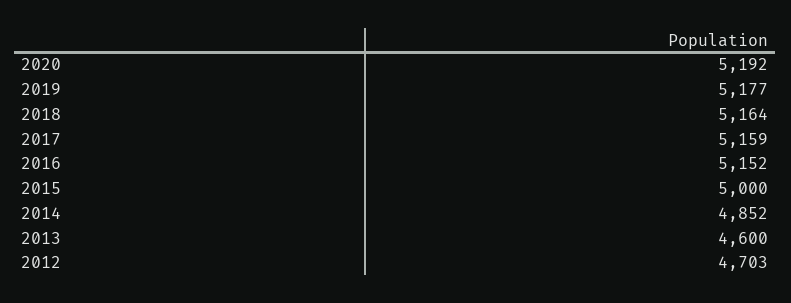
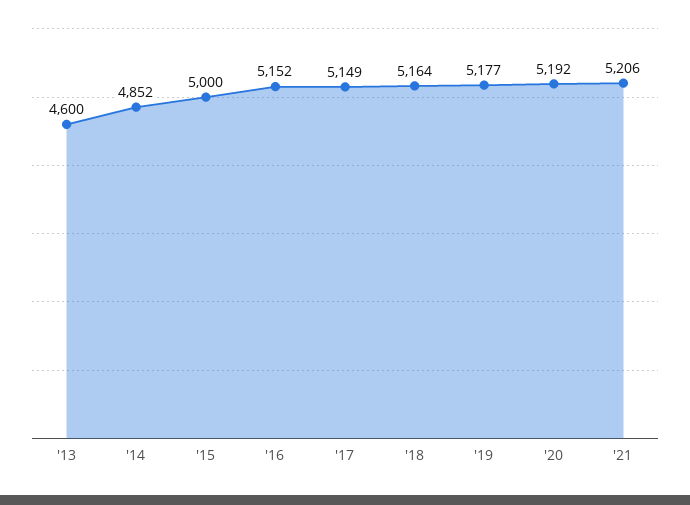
2017: 5159 -> 5149
2012: 4703 -> none
'21: none -> 5206

